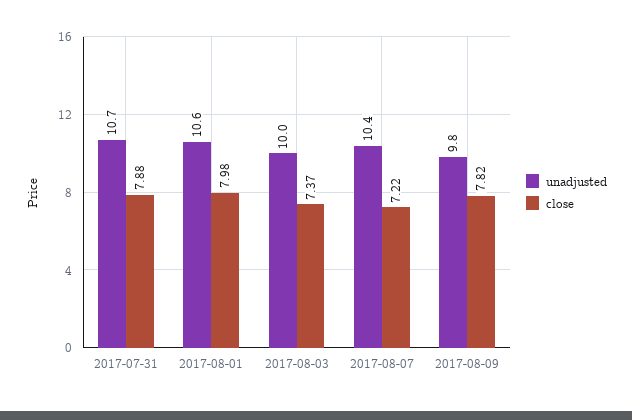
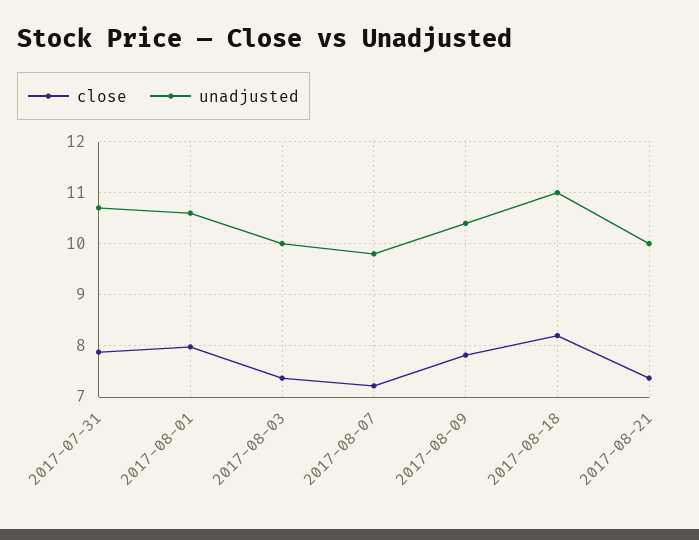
unadjusted, 2017-08-07: 10.4 -> 9.8
unadjusted, 2017-08-09: 9.8 -> 10.4
close, 2017-08-18: none -> 8.2
unadjusted, 2017-08-18: none -> 11
close, 2017-08-21: none -> 7.4
unadjusted, 2017-08-21: none -> 10

